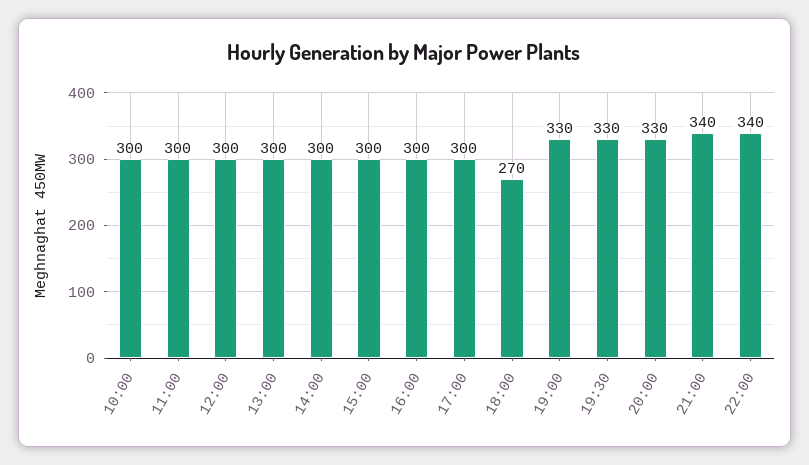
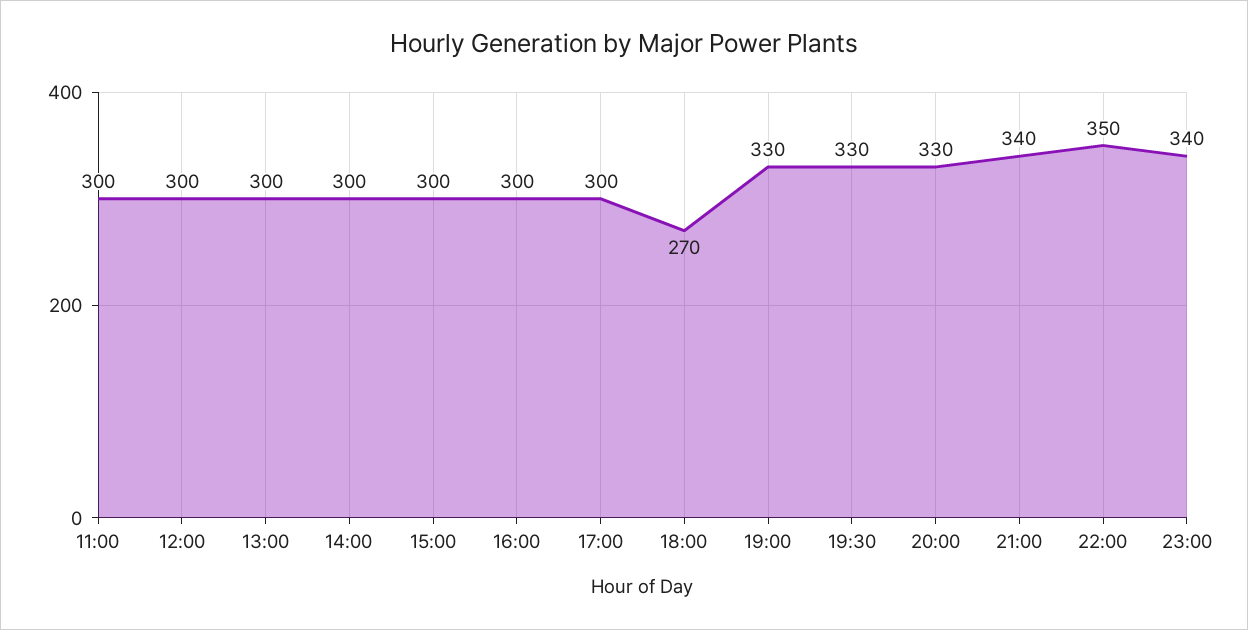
10:00: 300 -> none
22:00: 340 -> 350
23:00: none -> 340

